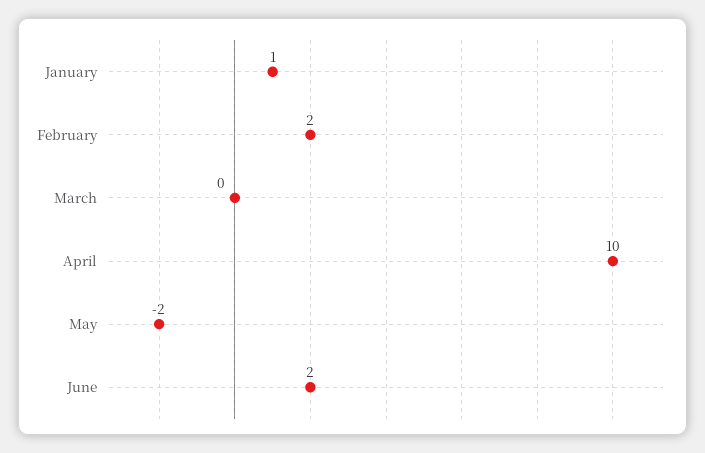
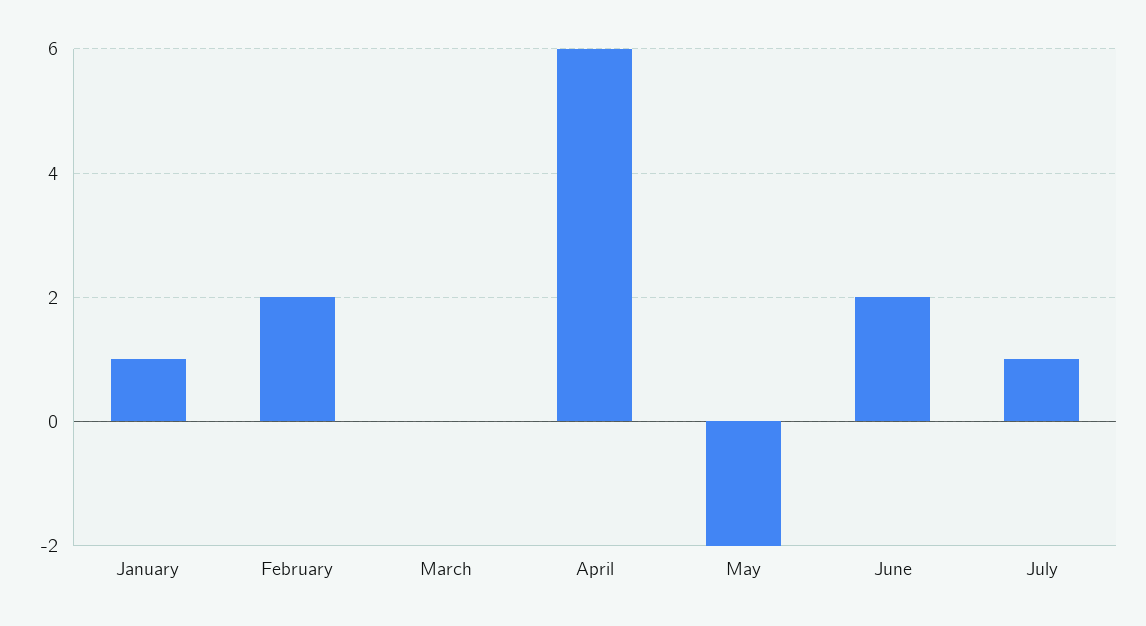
April: 10 -> 6
July: none -> 1

